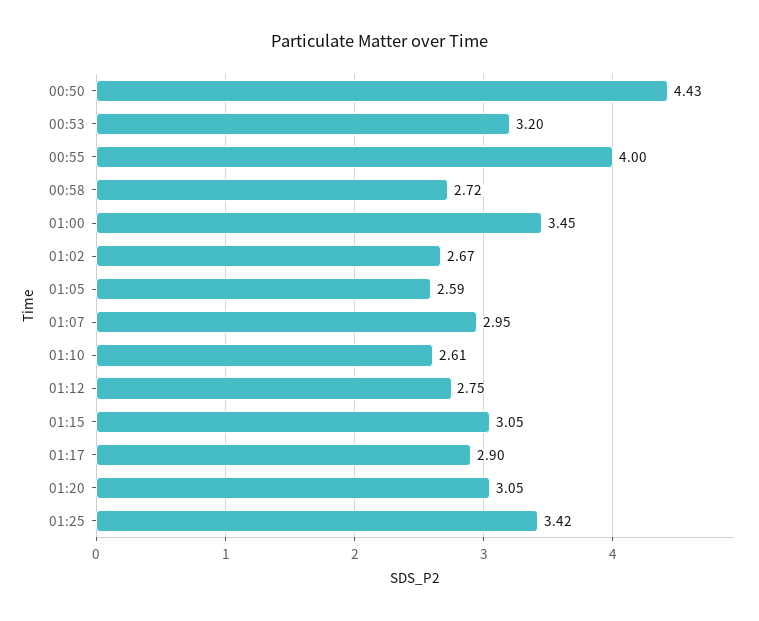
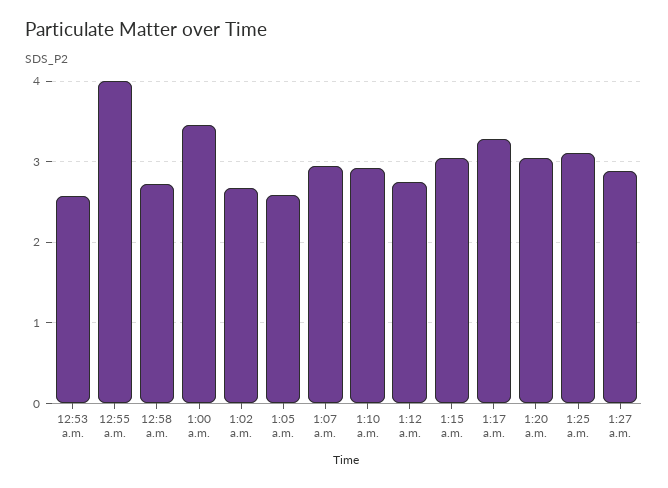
00:50: 4.43 -> none
00:53: 3.2 -> 2.6
01:10: 2.61 -> 2.9
01:17: 2.9 -> 3.3
01:25: 3.42 -> 3.1
1:27 a.m.: none -> 2.9

